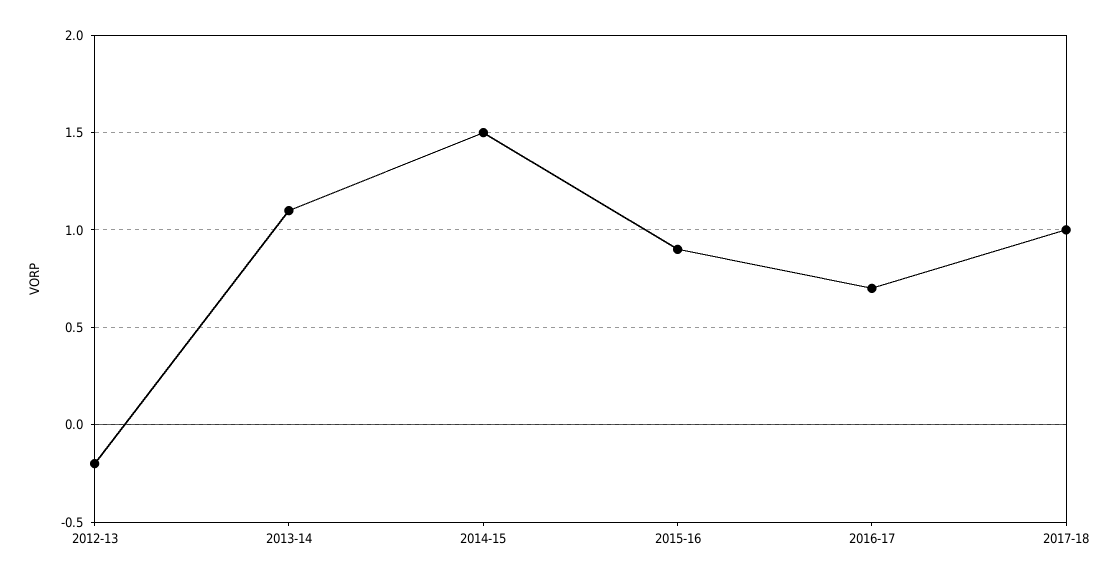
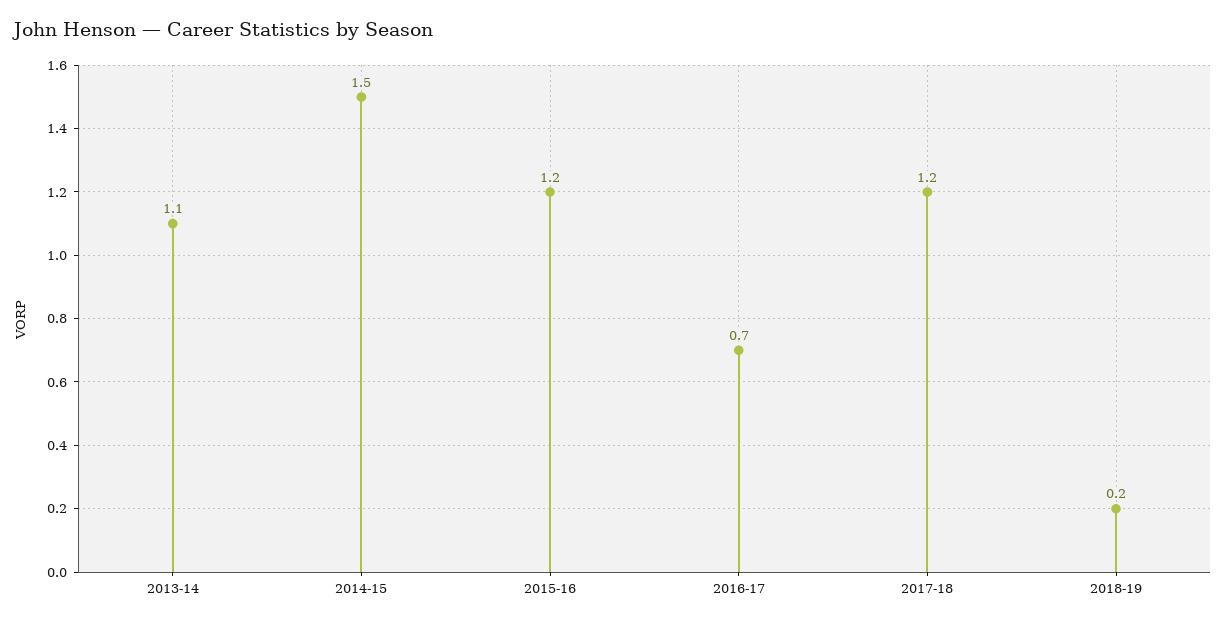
2012-13: -0.2 -> none
2015-16: 0.9 -> 1.2
2017-18: 1 -> 1.2
2018-19: none -> 0.2

